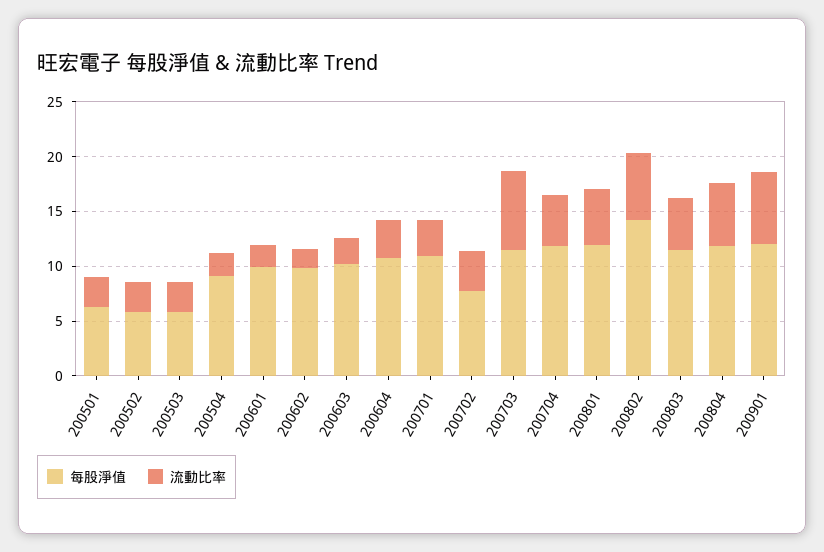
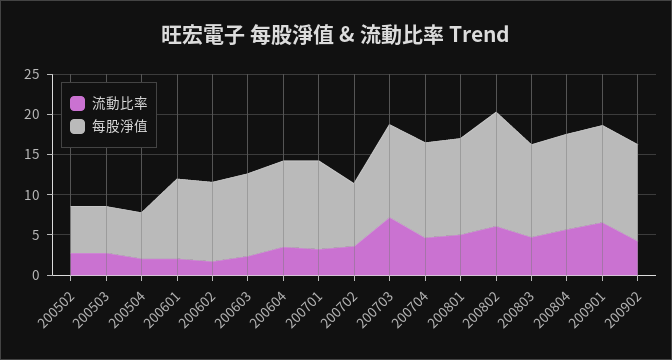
每股淨值, 200501: 6 -> none
流動比率, 200501: 3 -> none
每股淨值, 200504: 9 -> 6
流動比率, 200902: none -> 4
每股淨值, 200902: none -> 12

